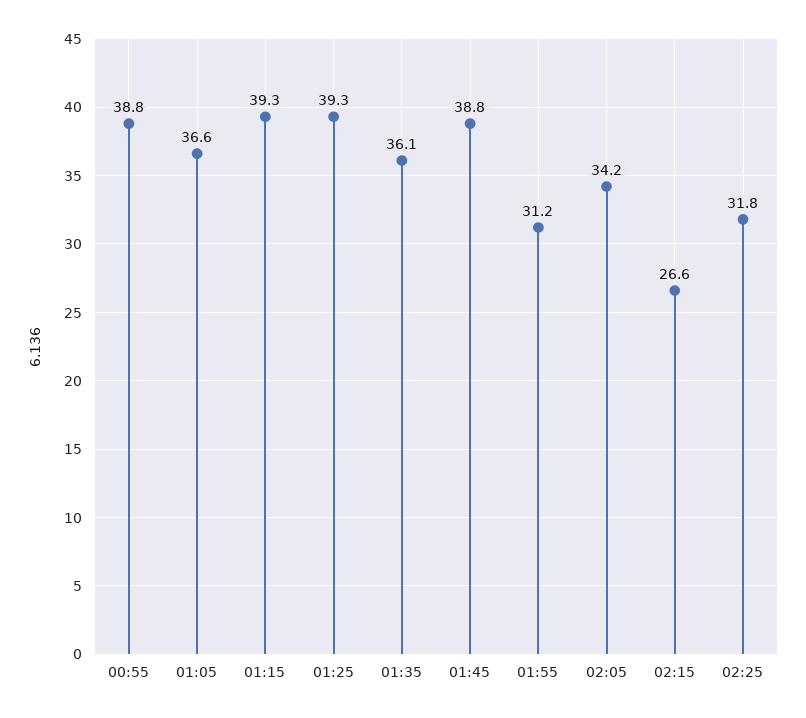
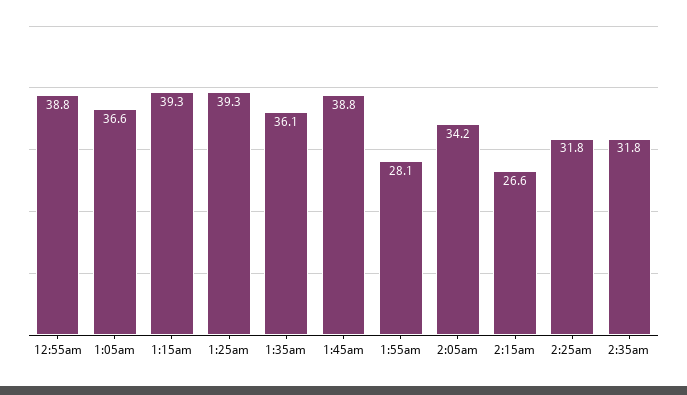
01:55: 31.2 -> 28.1
2:35am: none -> 31.8

